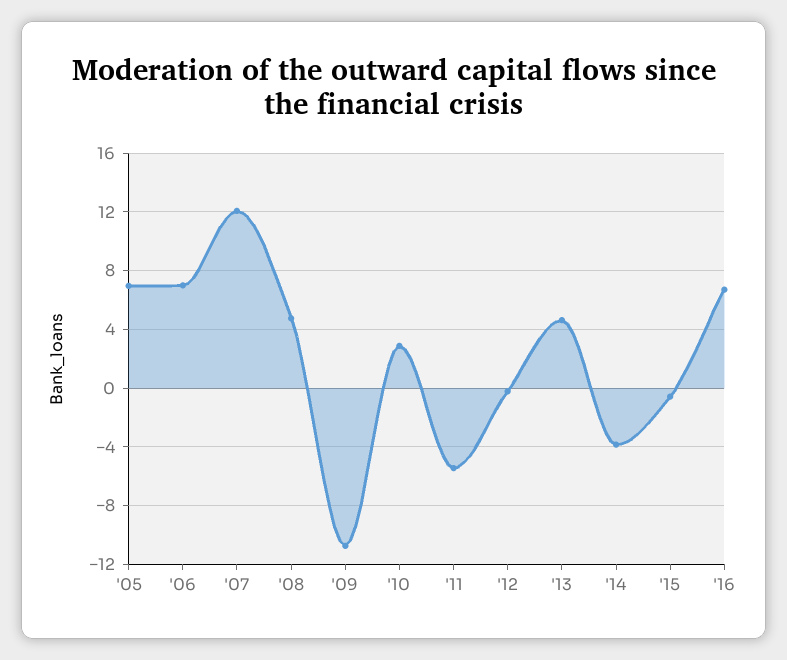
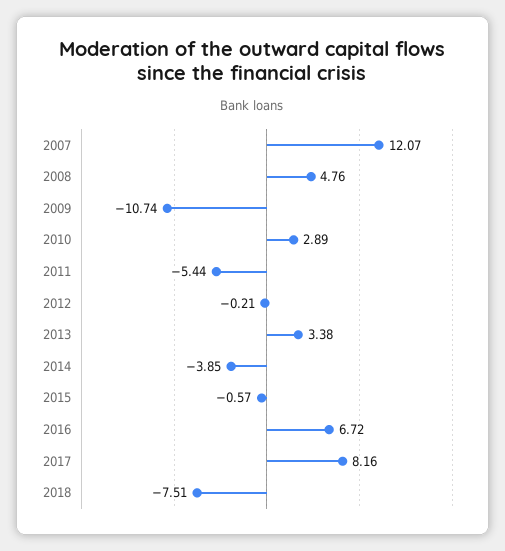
'05: 7 -> none
'06: 7 -> none
'13: 4.5 -> 3.38
2017: none -> 8.16
2018: none -> -7.51

